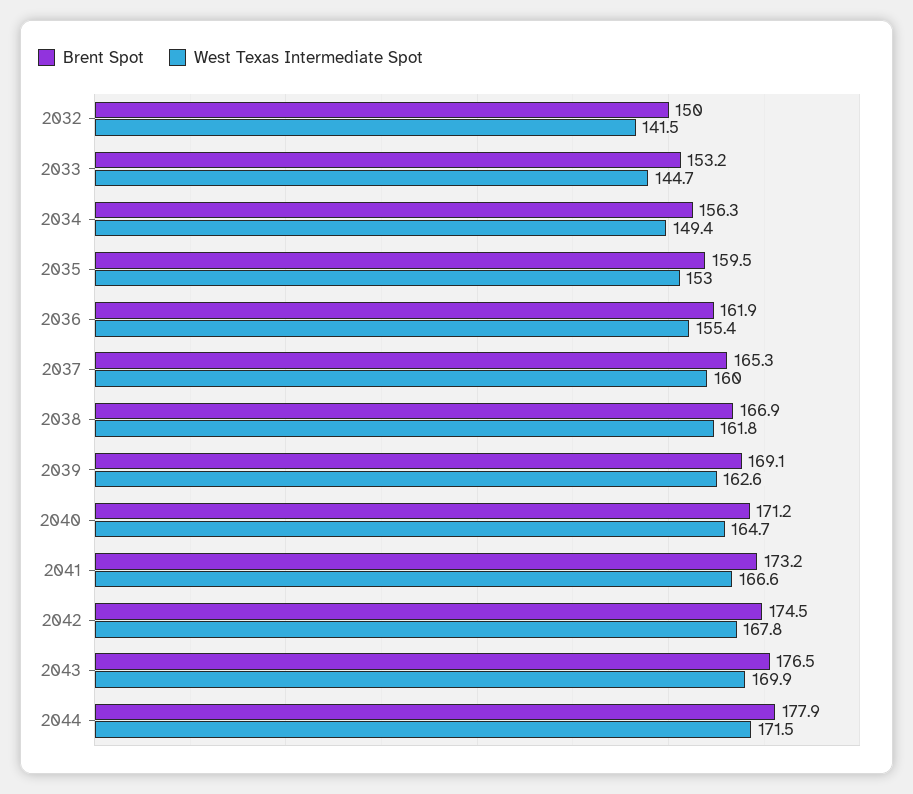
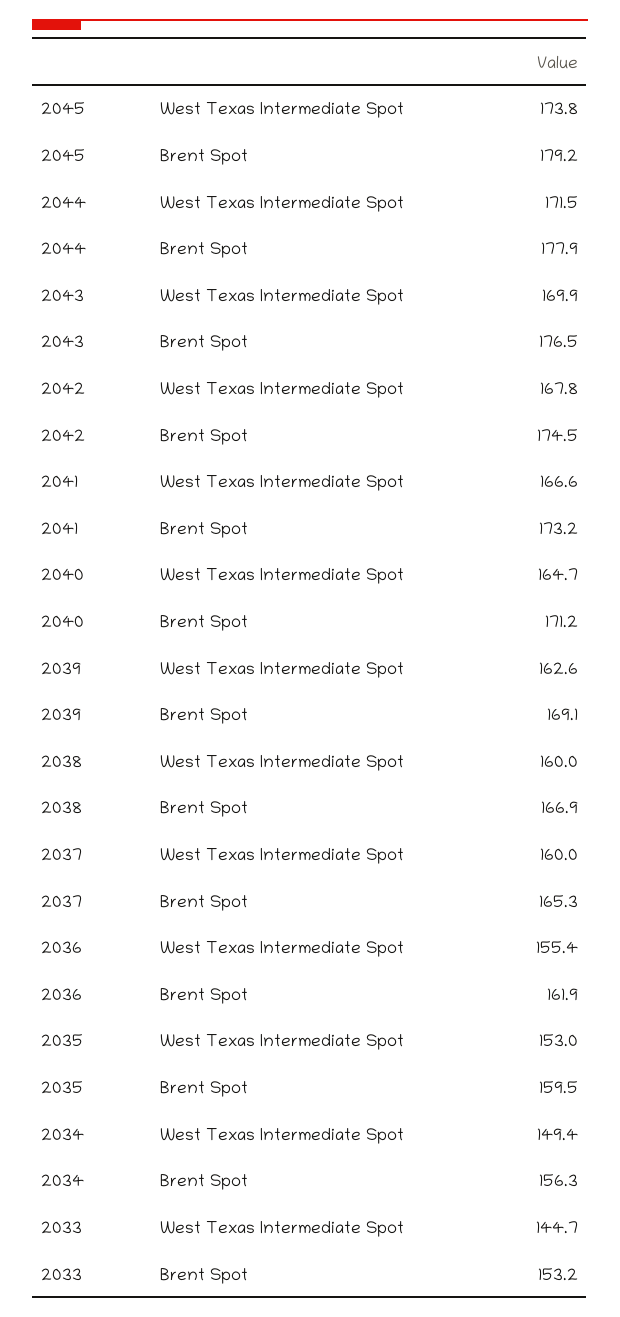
Brent Spot, 2032: 150 -> none
West Texas Intermediate Spot, 2032: 141.5 -> none
West Texas Intermediate Spot, 2038: 161.8 -> 160
West Texas Intermediate Spot, 2045: none -> 173.8
Brent Spot, 2045: none -> 179.2

